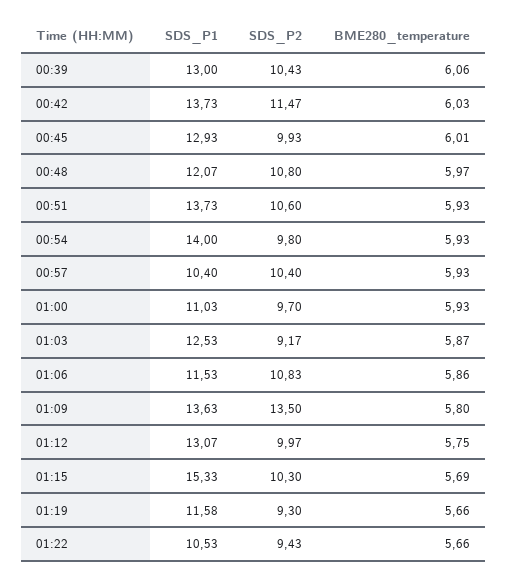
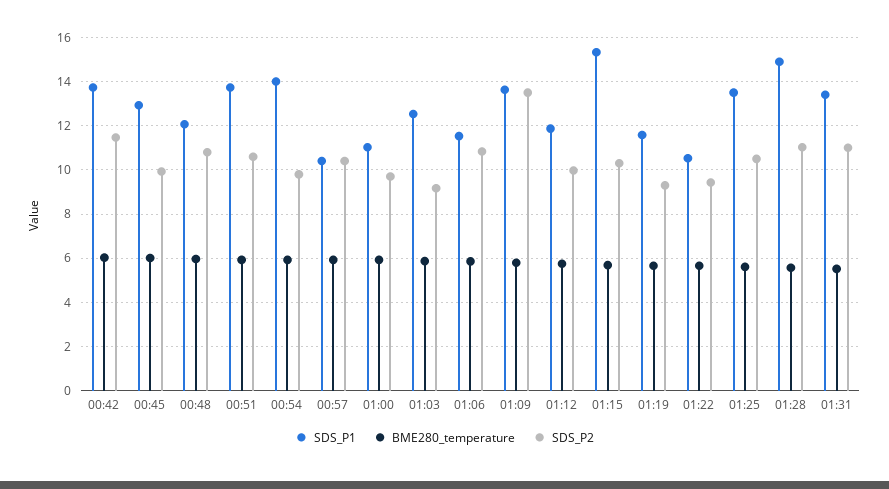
SDS_P1, 00:39: 13 -> none
SDS_P2, 00:39: 10.43 -> none
BME280_temperature, 00:39: 6.06 -> none
SDS_P1, 01:12: 13.07 -> 12
SDS_P1, 01:25: none -> 13.5
BME280_temperature, 01:25: none -> 5.5
SDS_P2, 01:25: none -> 10.5
SDS_P1, 01:28: none -> 15
BME280_temperature, 01:28: none -> 5.5
SDS_P2, 01:28: none -> 11
SDS_P1, 01:31: none -> 13.5
BME280_temperature, 01:31: none -> 5.5
SDS_P2, 01:31: none -> 11

